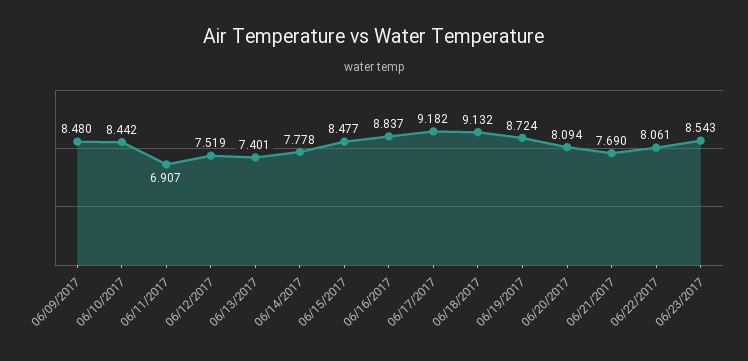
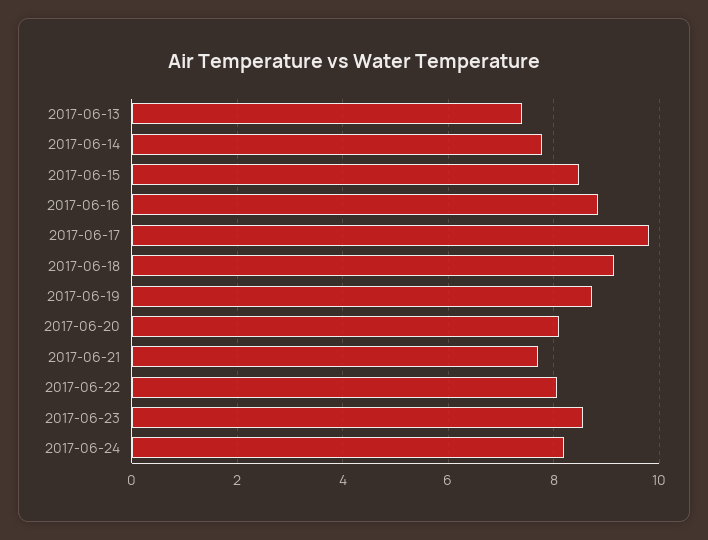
06/09/2017: 8.48 -> none
06/10/2017: 8.442 -> none
06/11/2017: 6.907 -> none
06/12/2017: 7.519 -> none
06/17/2017: 9.182 -> 9.8
2017-06-24: none -> 8.2

